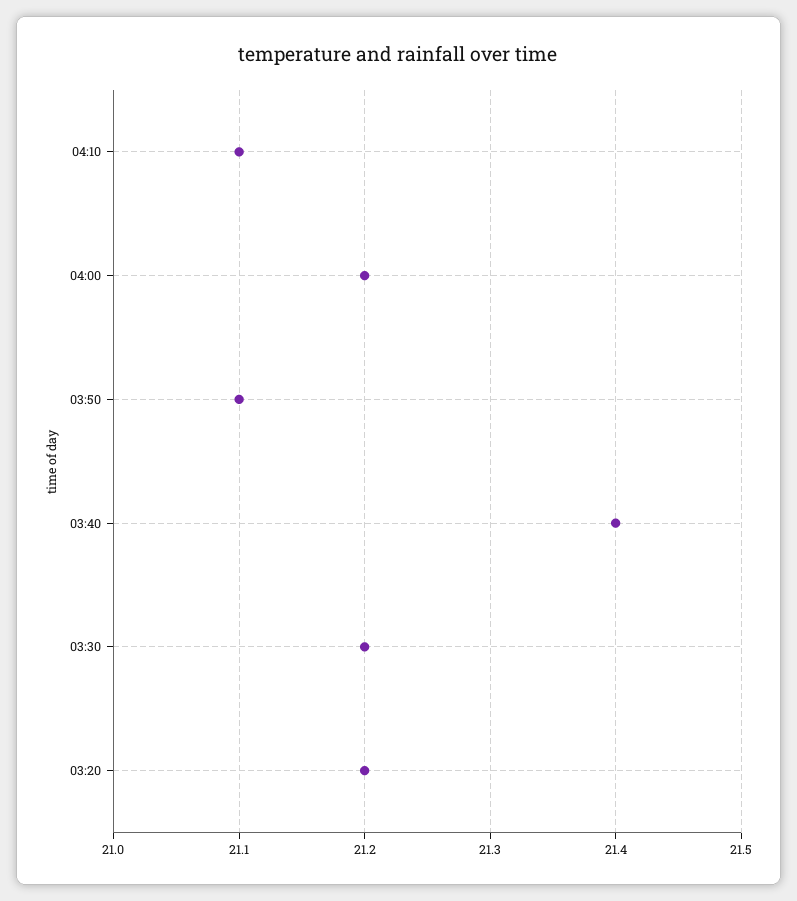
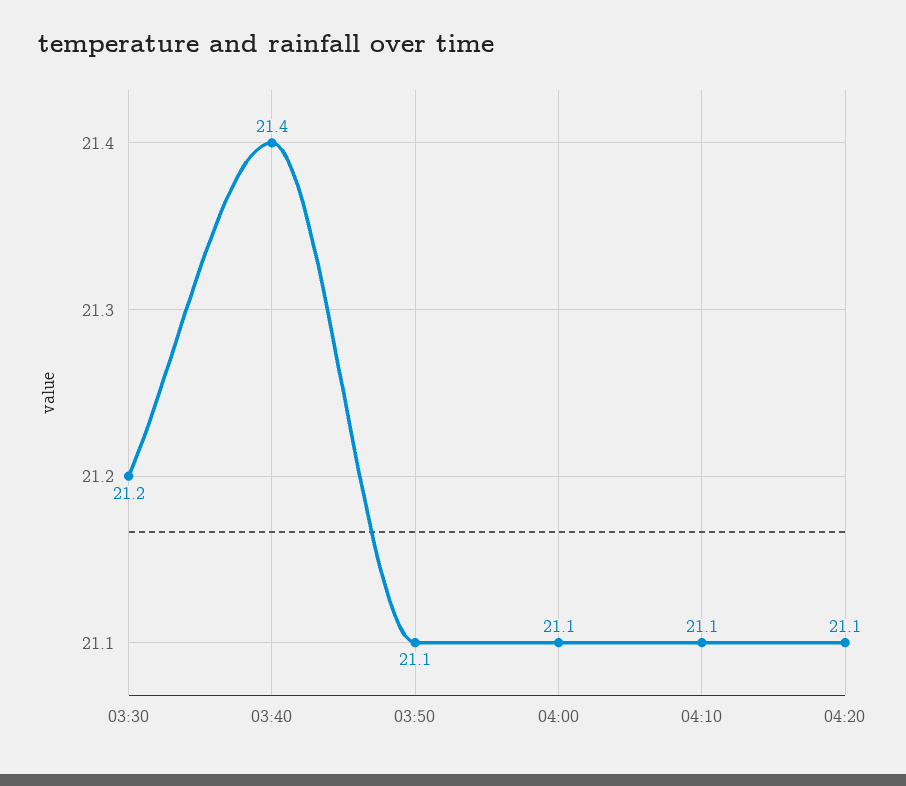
04:00: 21.2 -> 21.1
03:20: 21.2 -> none
04:20: none -> 21.1

